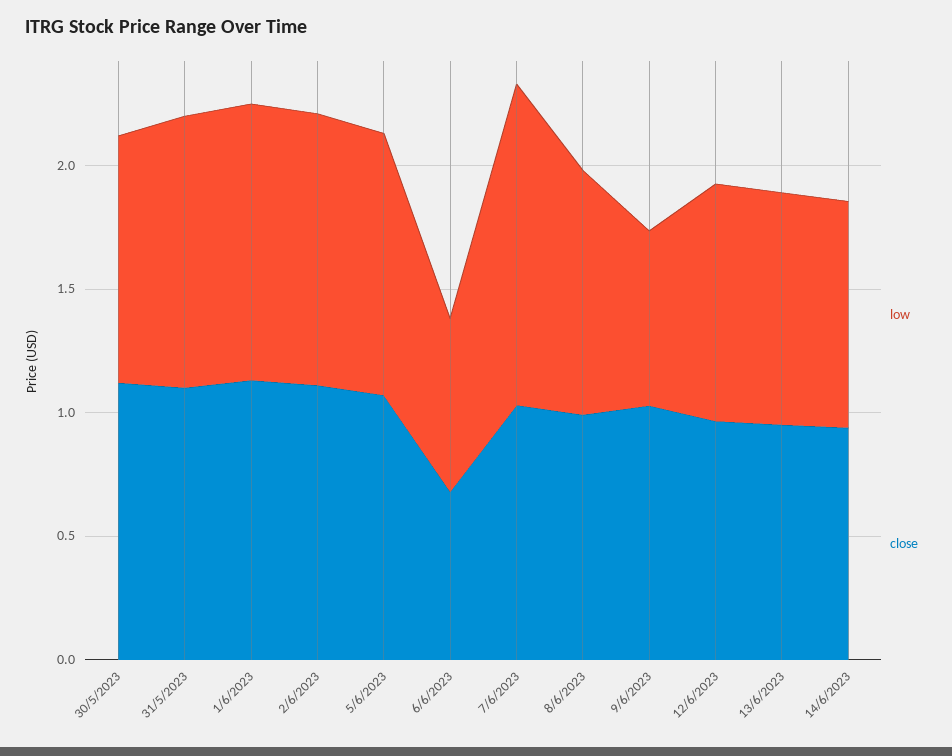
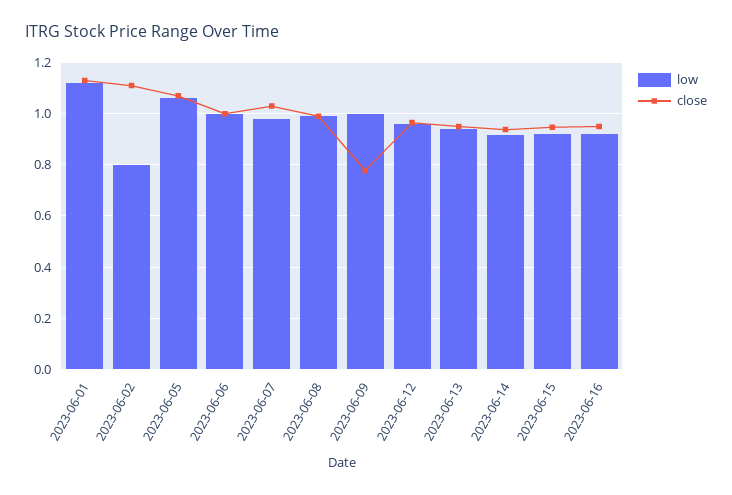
low, 30/5/2023: 1 -> none
close, 30/5/2023: 1.1 -> none
low, 31/5/2023: 1.1 -> none
close, 31/5/2023: 1.1 -> none
low, 2/6/2023: 1.1 -> 0.8
low, 6/6/2023: 0.7 -> 1
close, 6/6/2023: 0.7 -> 1
low, 7/6/2023: 1.3 -> 0.975
low, 9/6/2023: 0.7 -> 1
close, 9/6/2023: 1 -> 0.775
low, 2023-06-15: none -> 0.925
close, 2023-06-15: none -> 0.95
low, 2023-06-16: none -> 0.925
close, 2023-06-16: none -> 0.95

